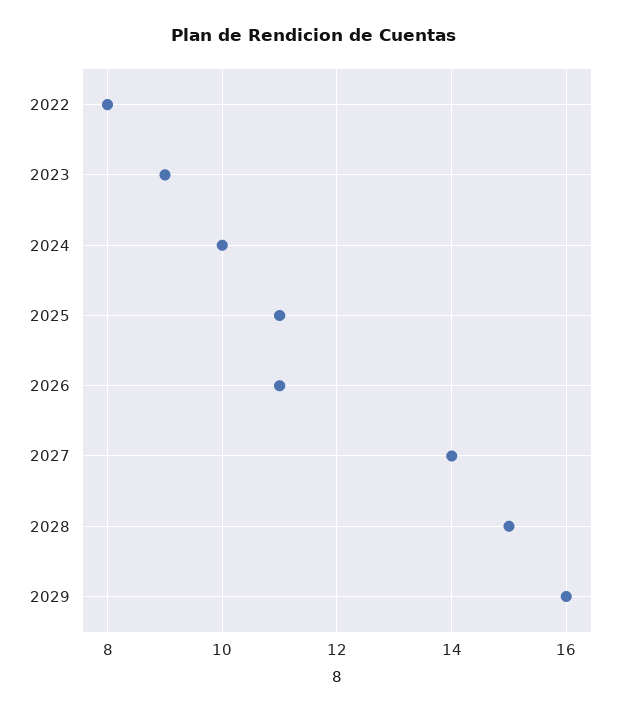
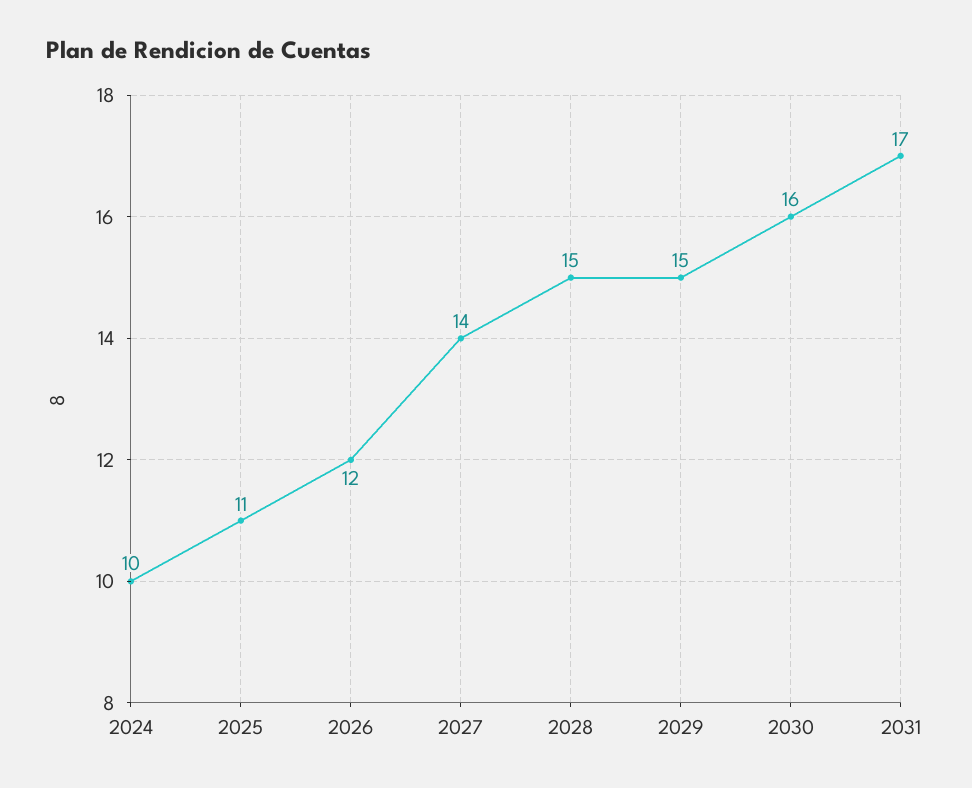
2022: 8 -> none
2023: 9 -> none
2026: 11 -> 12
2029: 16 -> 15
2030: none -> 16
2031: none -> 17

